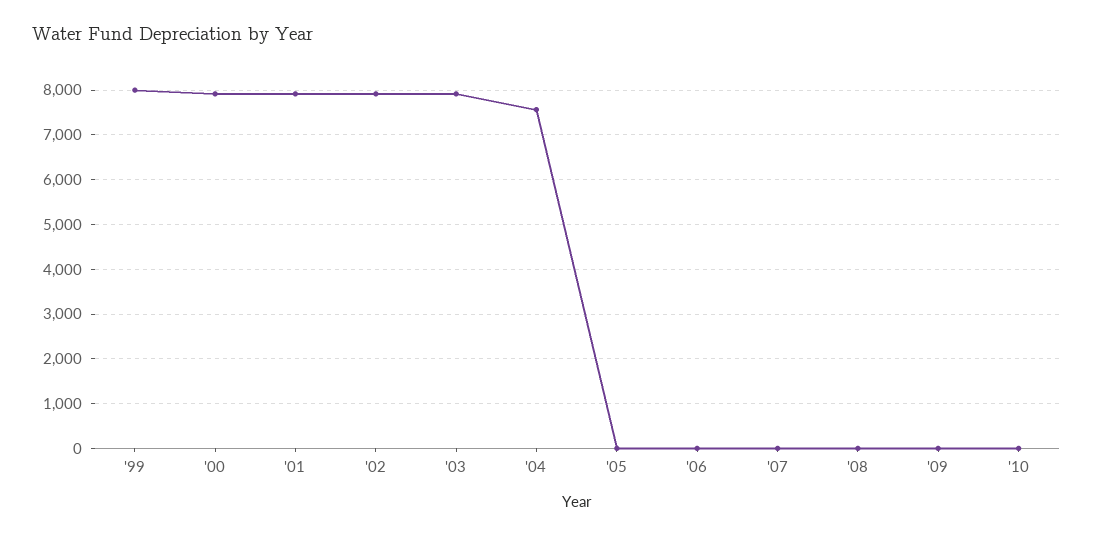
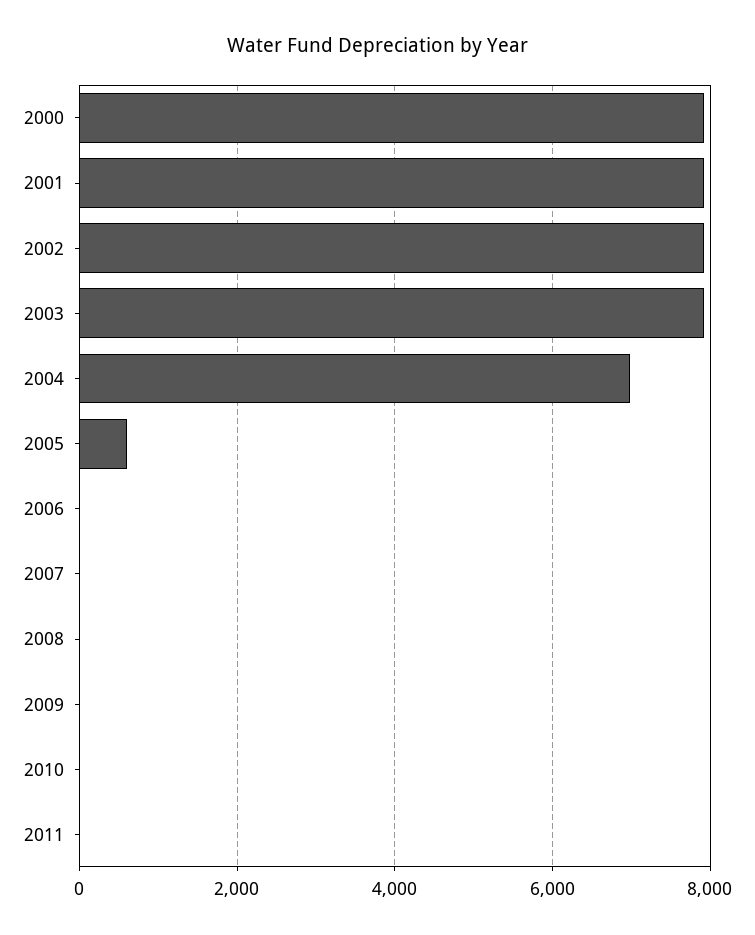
'99: 8000 -> none
'04: 7600 -> 7000
'05: 0 -> 600
2011: none -> 0

